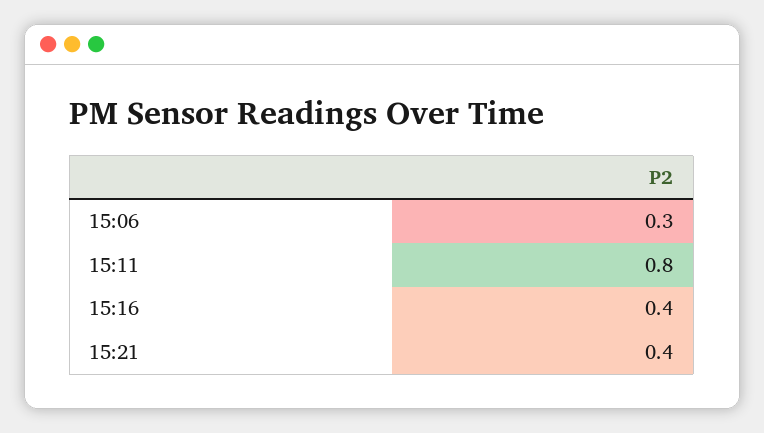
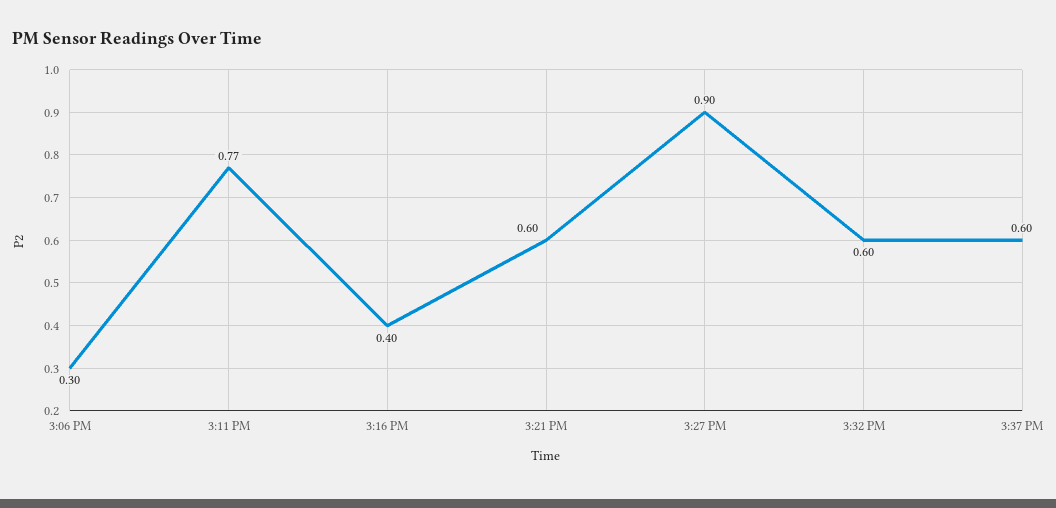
15:11: 0.8 -> 0.77
15:21: 0.4 -> 0.6
3:27 PM: none -> 0.9
3:32 PM: none -> 0.6
3:37 PM: none -> 0.6

